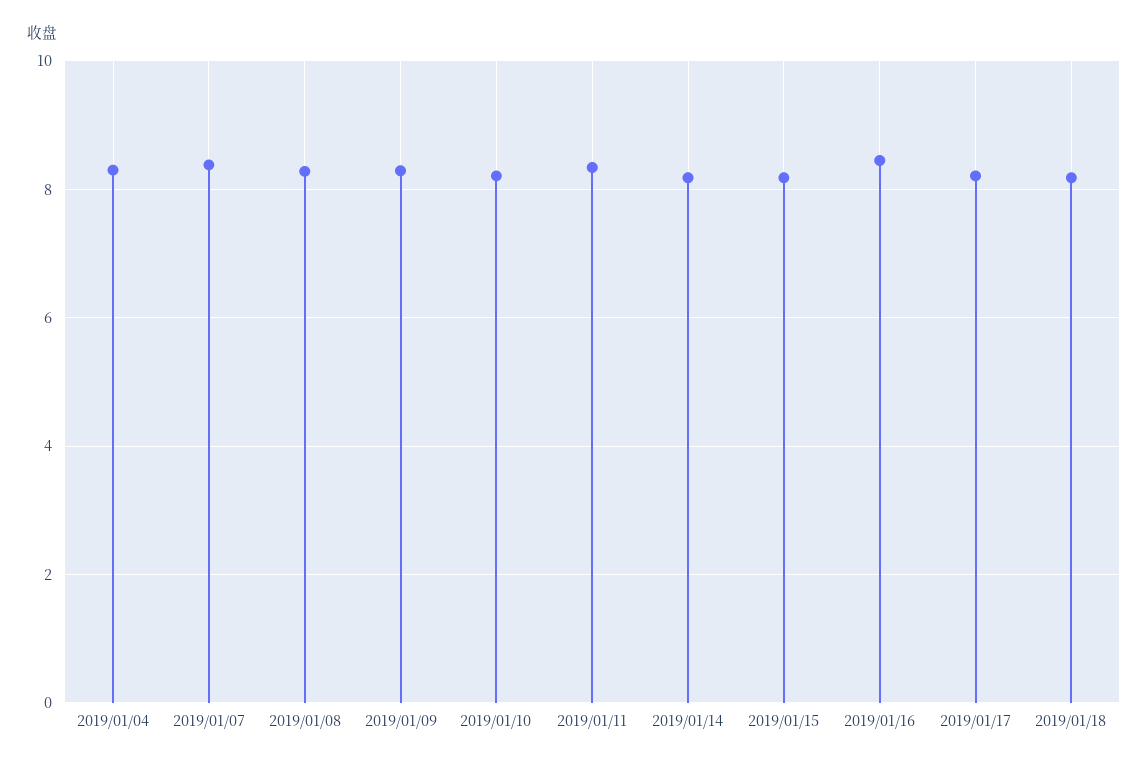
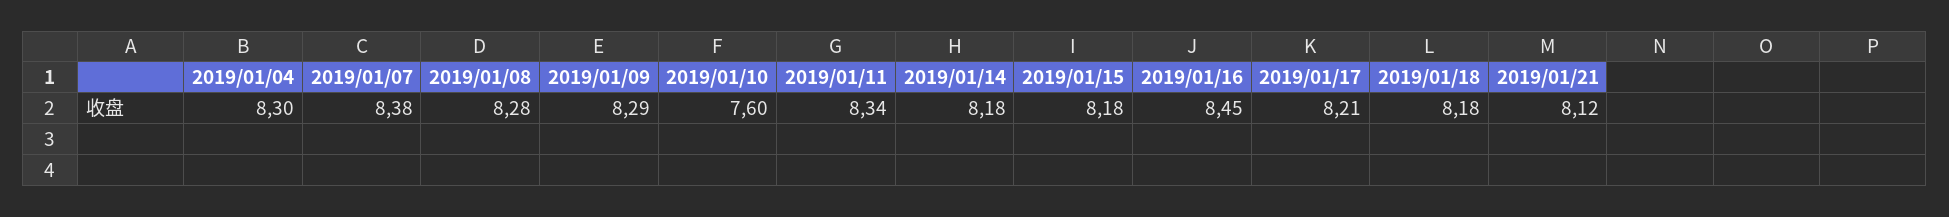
2019/01/10: 8.2 -> 7.6
2019/01/21: none -> 8.12

